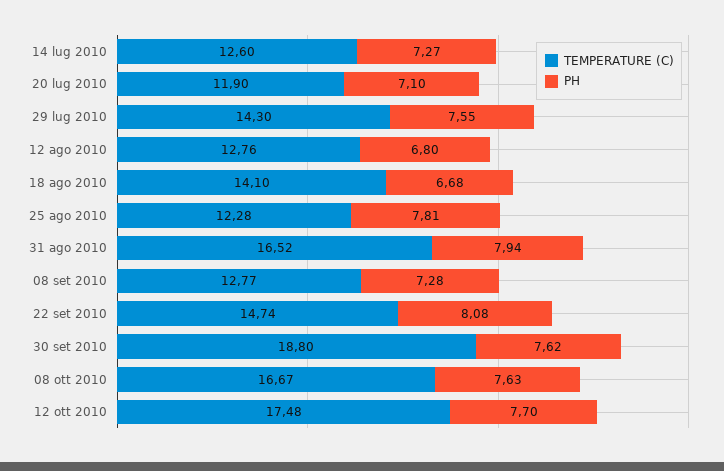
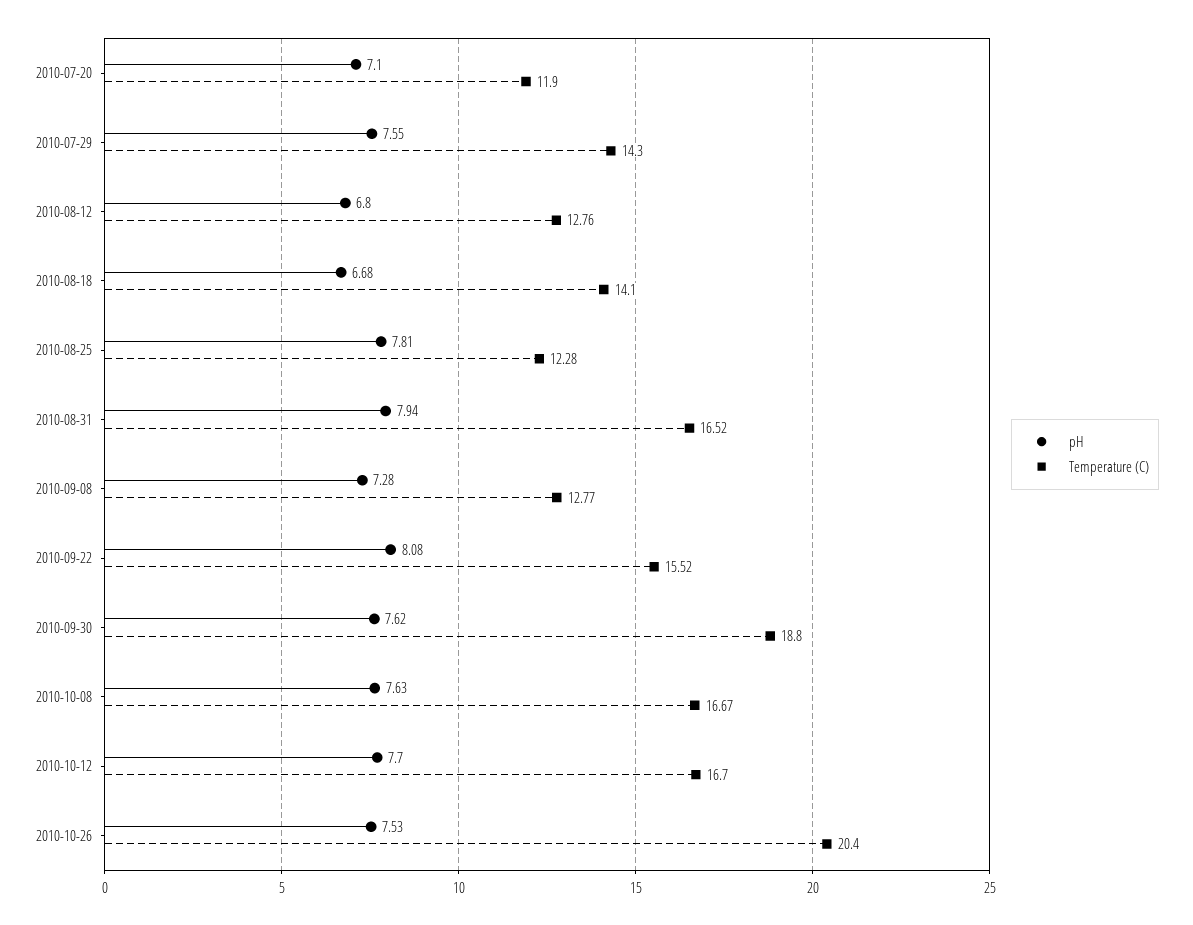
TEMPERATURE (C), 14 lug 2010: 12.6 -> none
PH, 14 lug 2010: 7.27 -> none
TEMPERATURE (C), 22 set 2010: 14.74 -> 15.52
TEMPERATURE (C), 12 ott 2010: 17.48 -> 16.7
PH, 2010-10-26: none -> 7.53
TEMPERATURE (C), 2010-10-26: none -> 20.4

